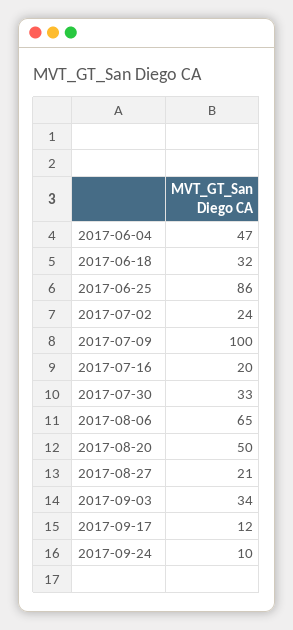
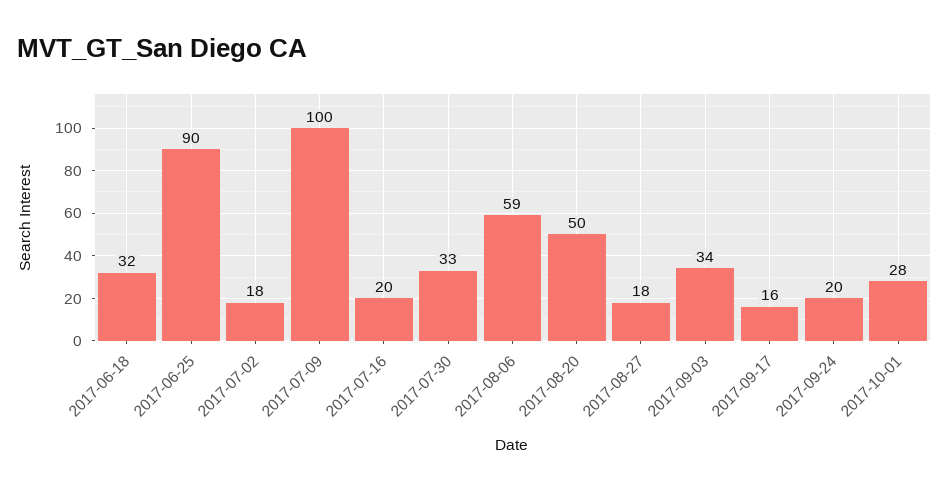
2017-06-04: 47 -> none
2017-06-25: 86 -> 90
2017-07-02: 24 -> 18
2017-08-06: 65 -> 59
2017-08-27: 21 -> 18
2017-09-17: 12 -> 16
2017-09-24: 10 -> 20
2017-10-01: none -> 28

